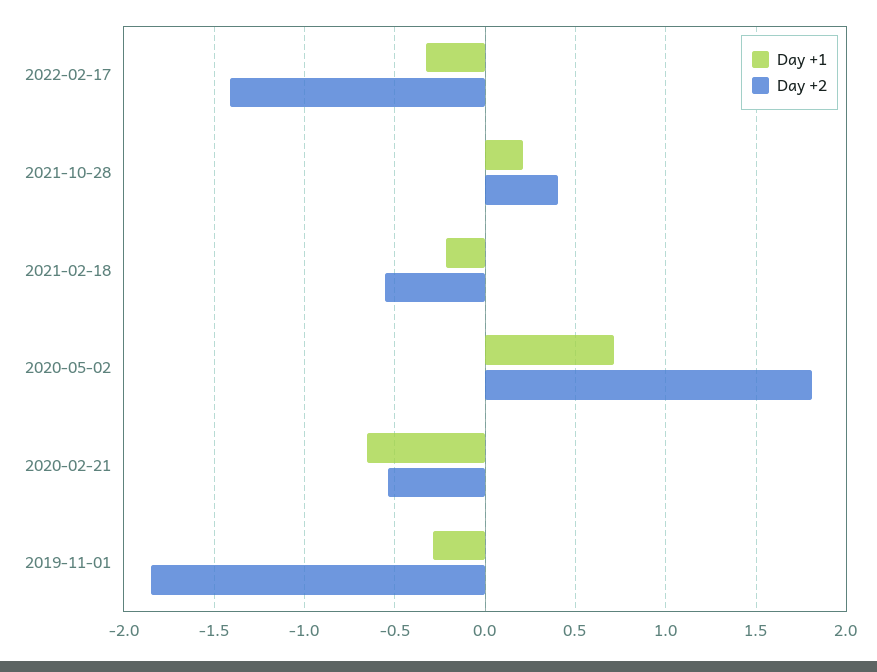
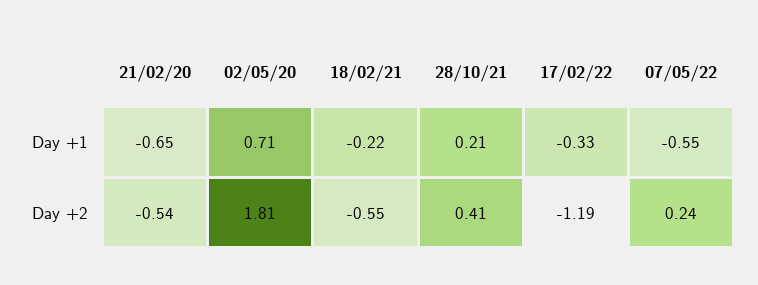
Day +2, 2022-02-17: -1.4 -> -1.19
Day +1, 2019-11-01: -0.3 -> none
Day +2, 2019-11-01: -1.85 -> none
Day +1, 07/05/22: none -> -0.55
Day +2, 07/05/22: none -> 0.24

